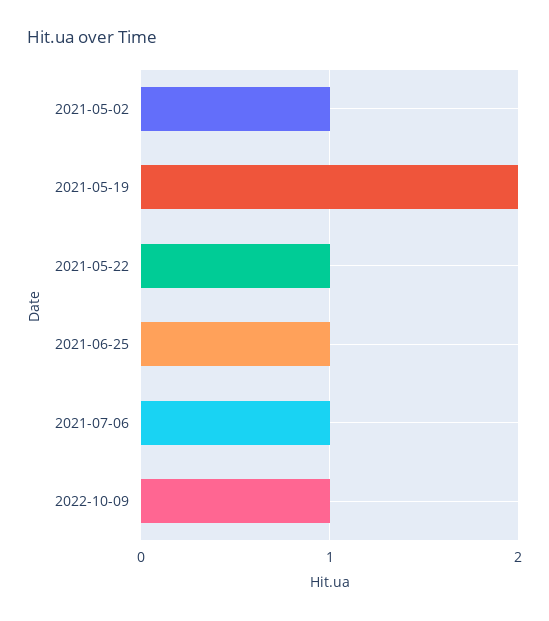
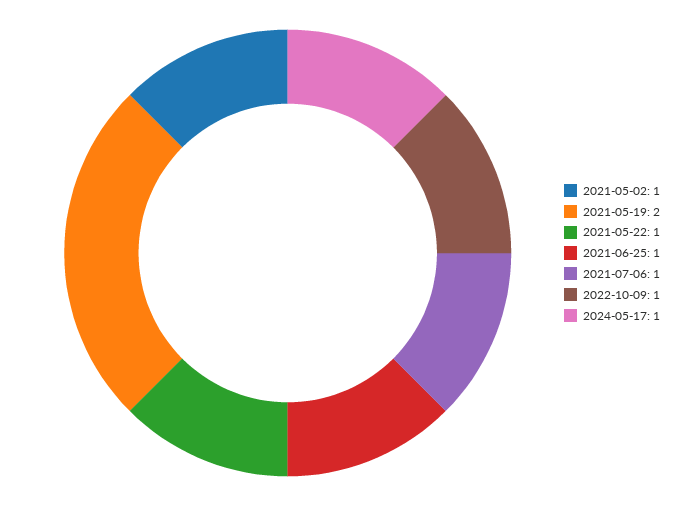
2024-05-17: none -> 1

